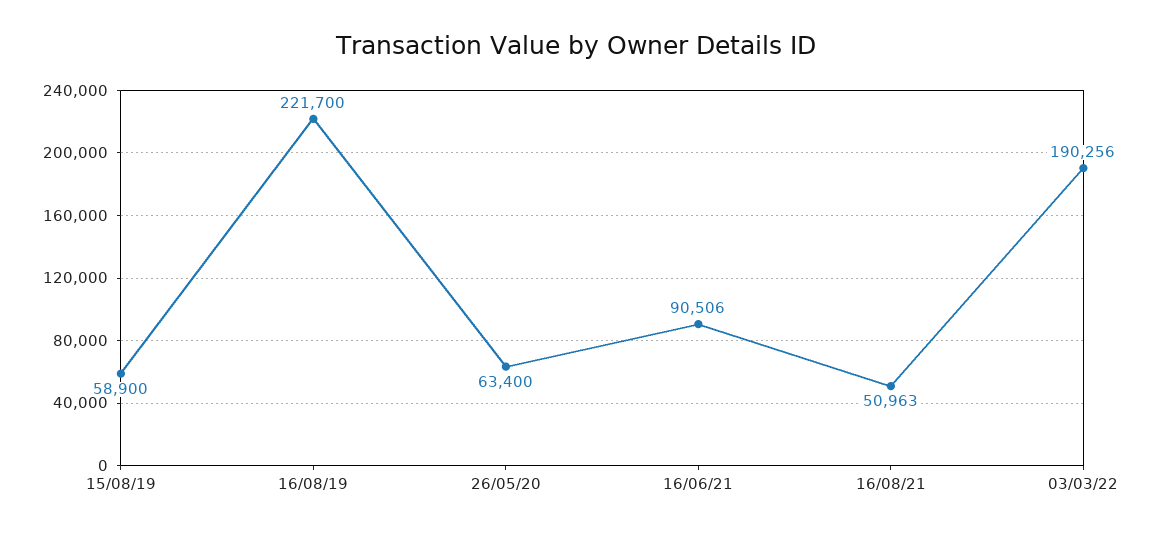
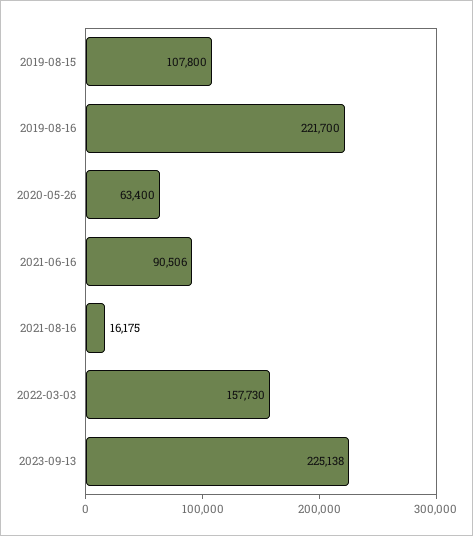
15/08/19: 58900 -> 107800
16/08/21: 50963 -> 16175
03/03/22: 190256 -> 157730
2023-09-13: none -> 225138

